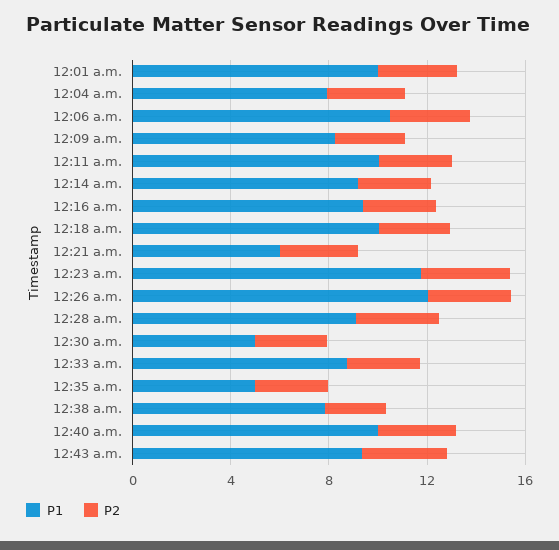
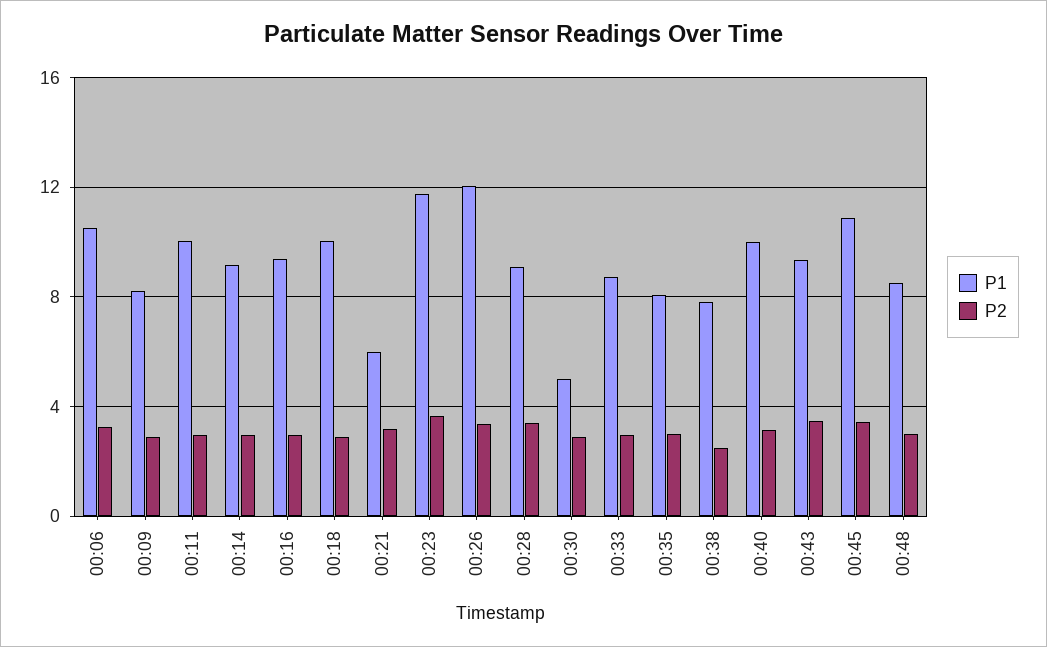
P1, 12:01 a.m.: 10 -> none
P2, 12:01 a.m.: 3 -> none
P1, 12:04 a.m.: 8 -> none
P2, 12:04 a.m.: 3 -> none
P1, 12:35 a.m.: 5 -> 8
P1, 00:45: none -> 11
P2, 00:45: none -> 3.5
P1, 00:48: none -> 8.5
P2, 00:48: none -> 3

